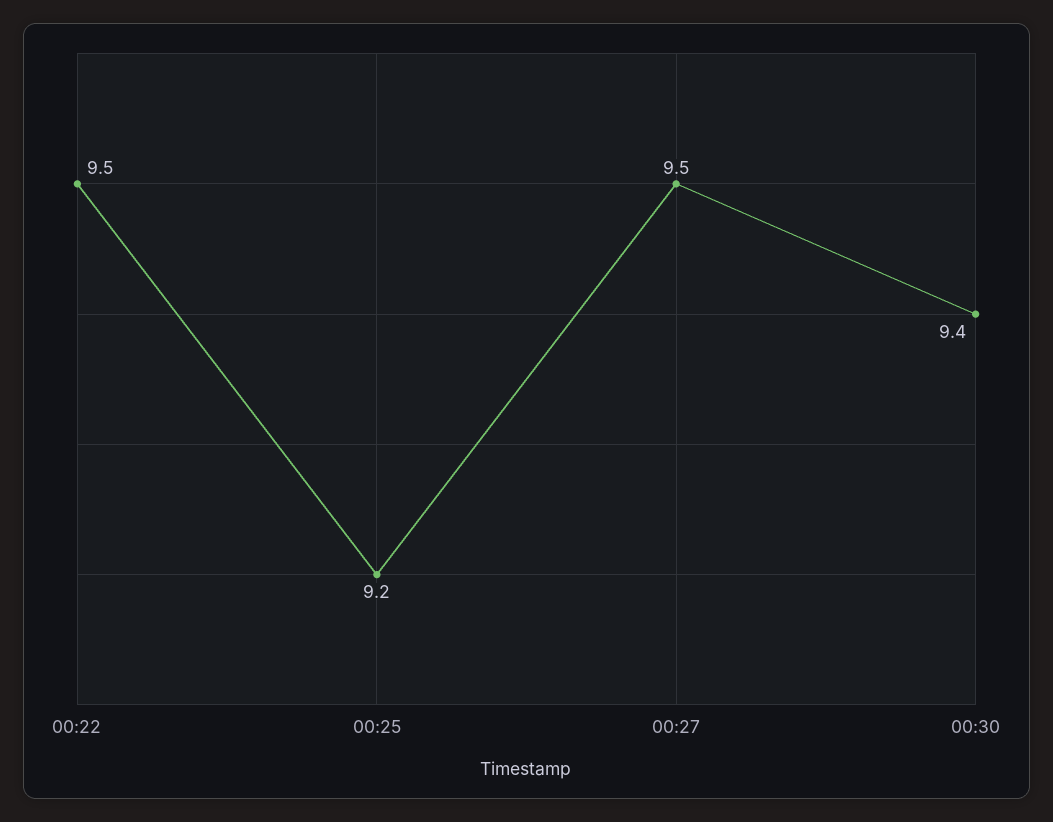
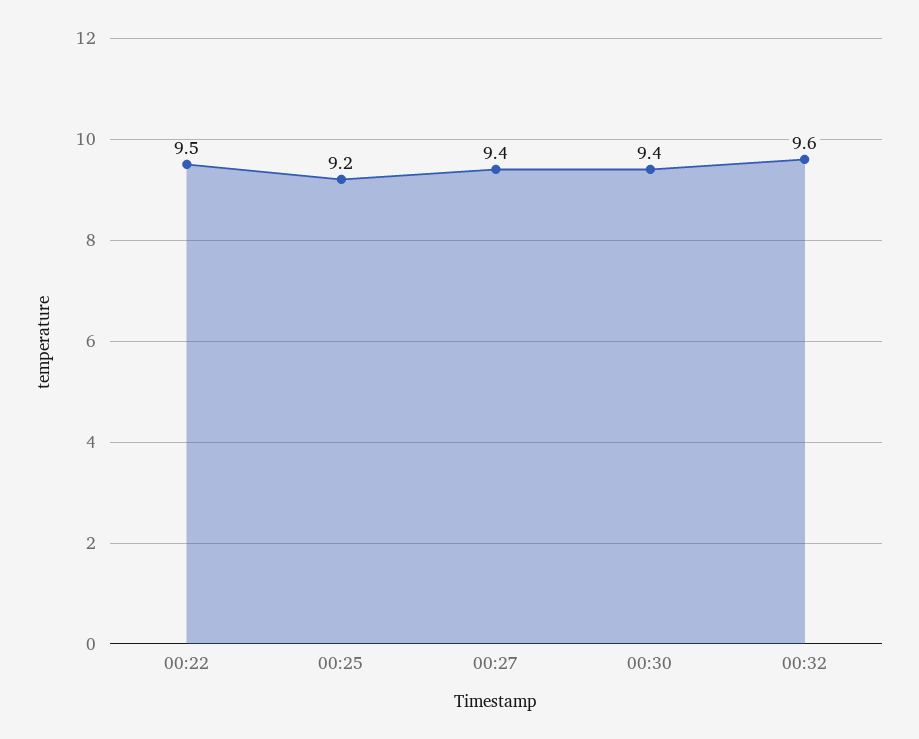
00:27: 9.5 -> 9.4
00:32: none -> 9.6

